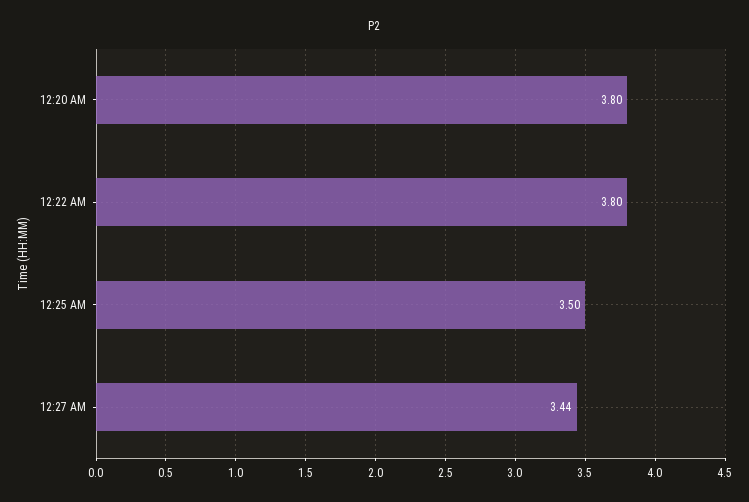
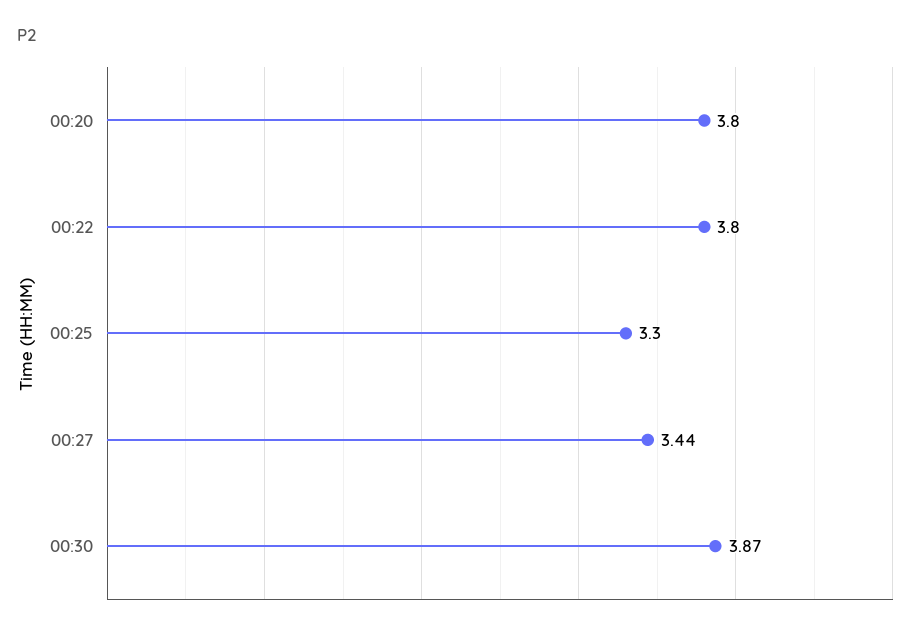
12:25 AM: 3.5 -> 3.3
00:30: none -> 3.87

